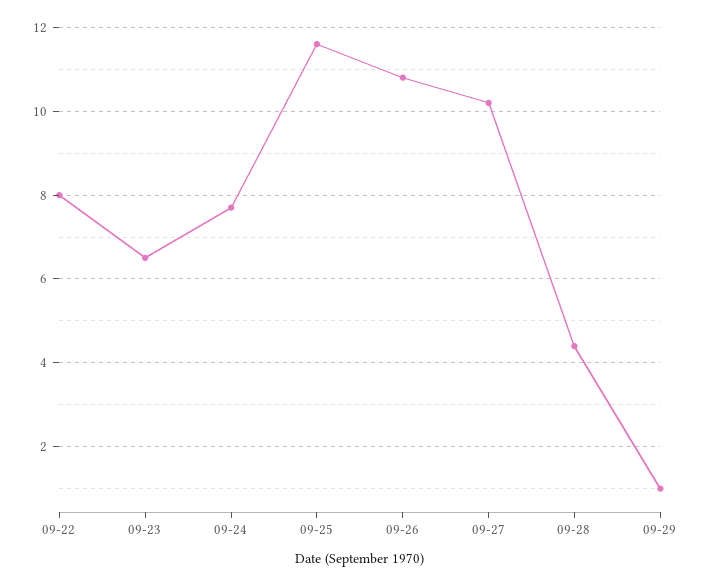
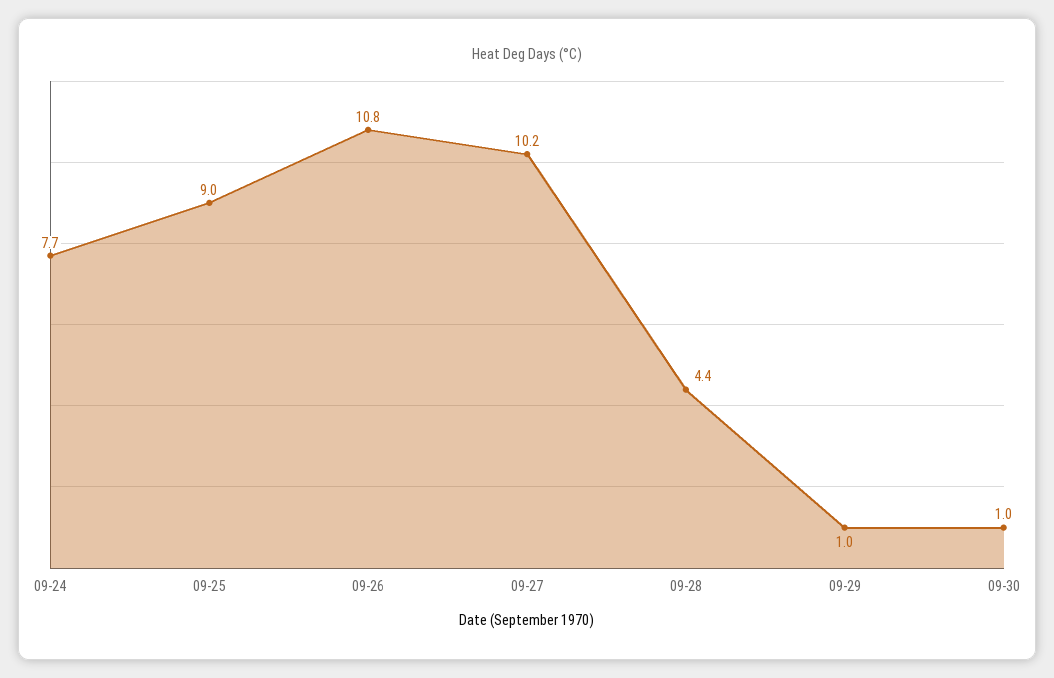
09-22: 8 -> none
09-23: 6.5 -> none
09-25: 11.5 -> 9
09-30: none -> 1

